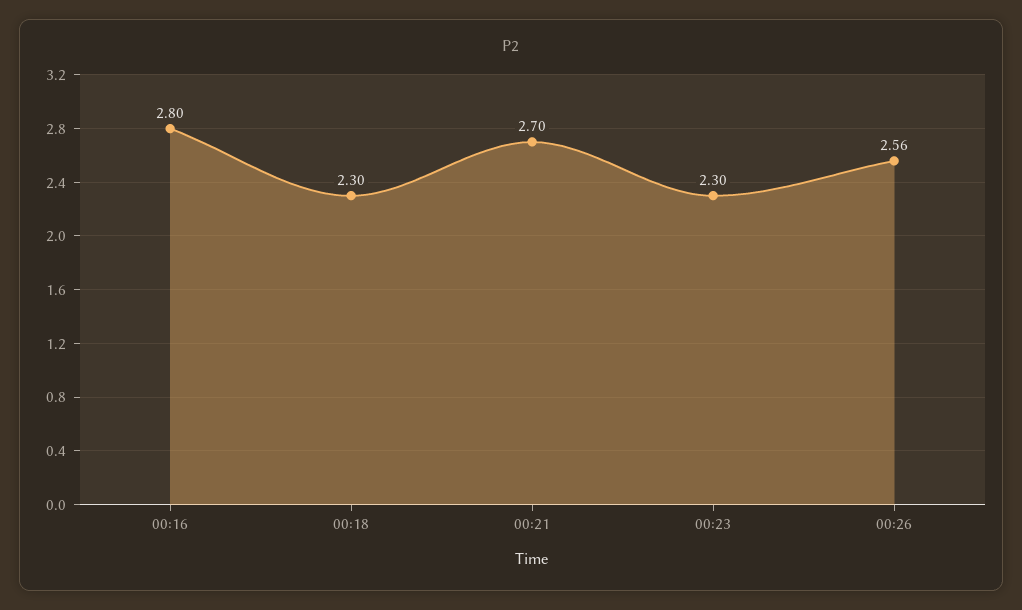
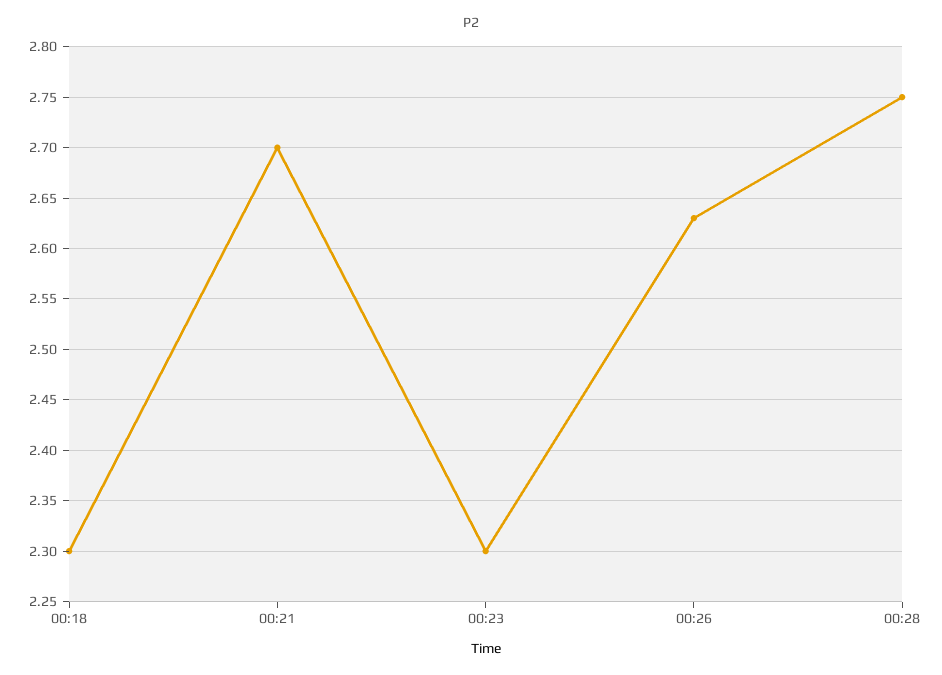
00:16: 2.8 -> none
00:26: 2.56 -> 2.63
00:28: none -> 2.75

